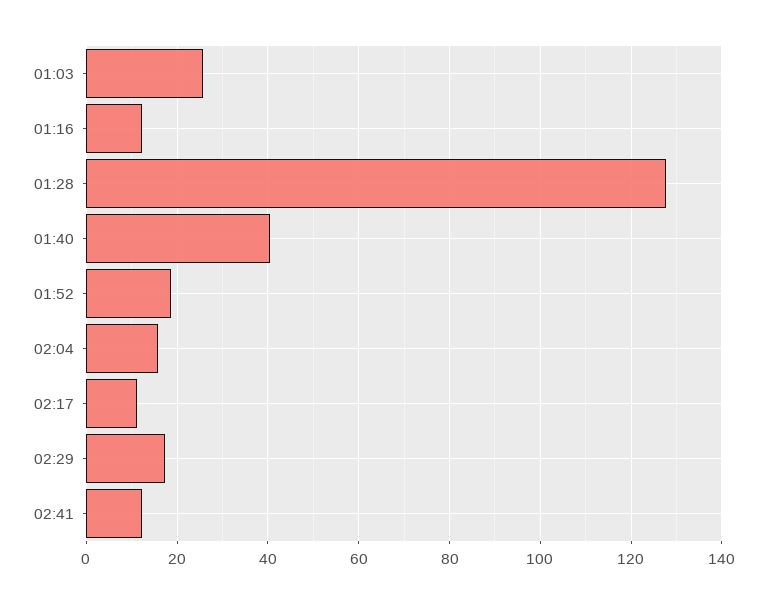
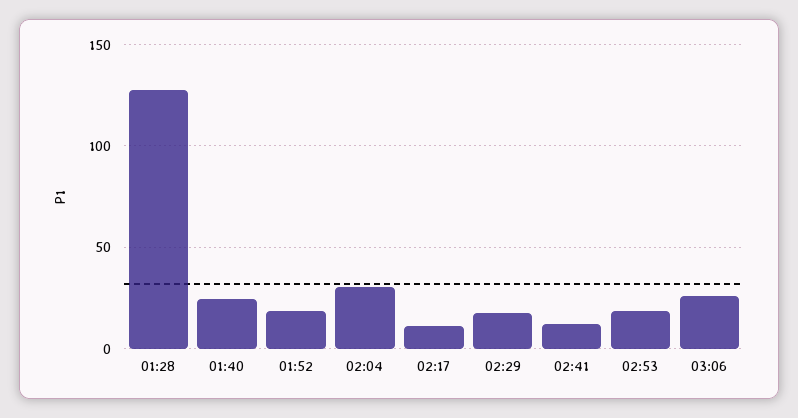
01:03: 26 -> none
01:16: 12 -> none
01:40: 40 -> 25
02:04: 16 -> 30
02:53: none -> 20
03:06: none -> 25

